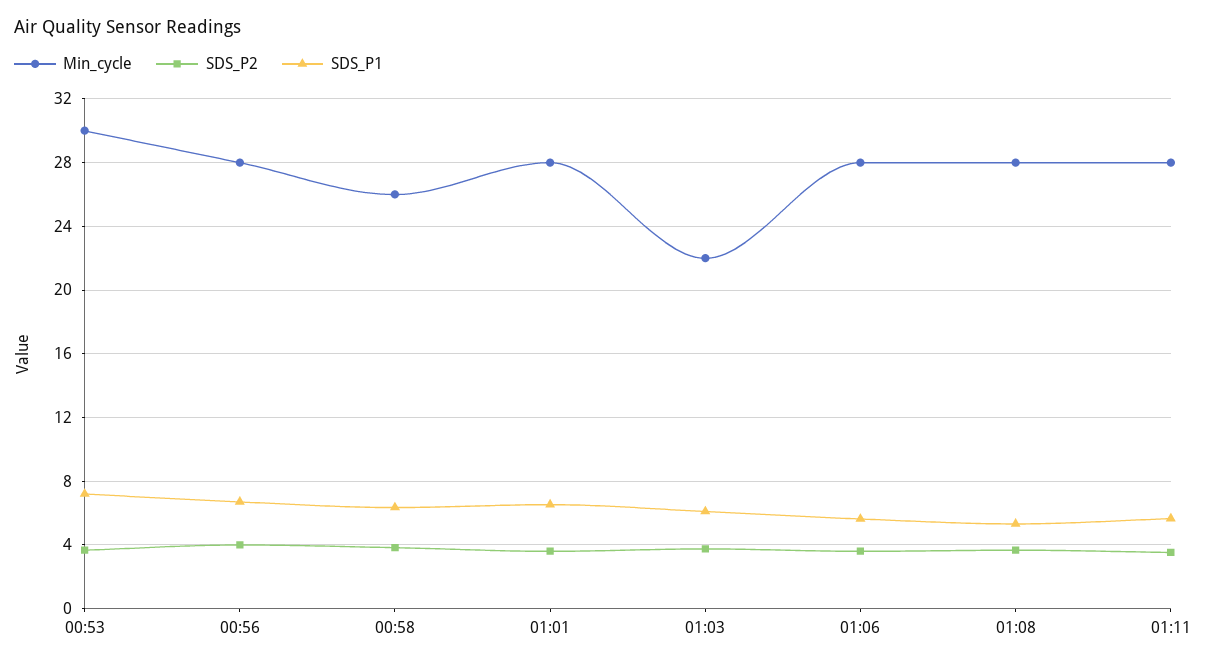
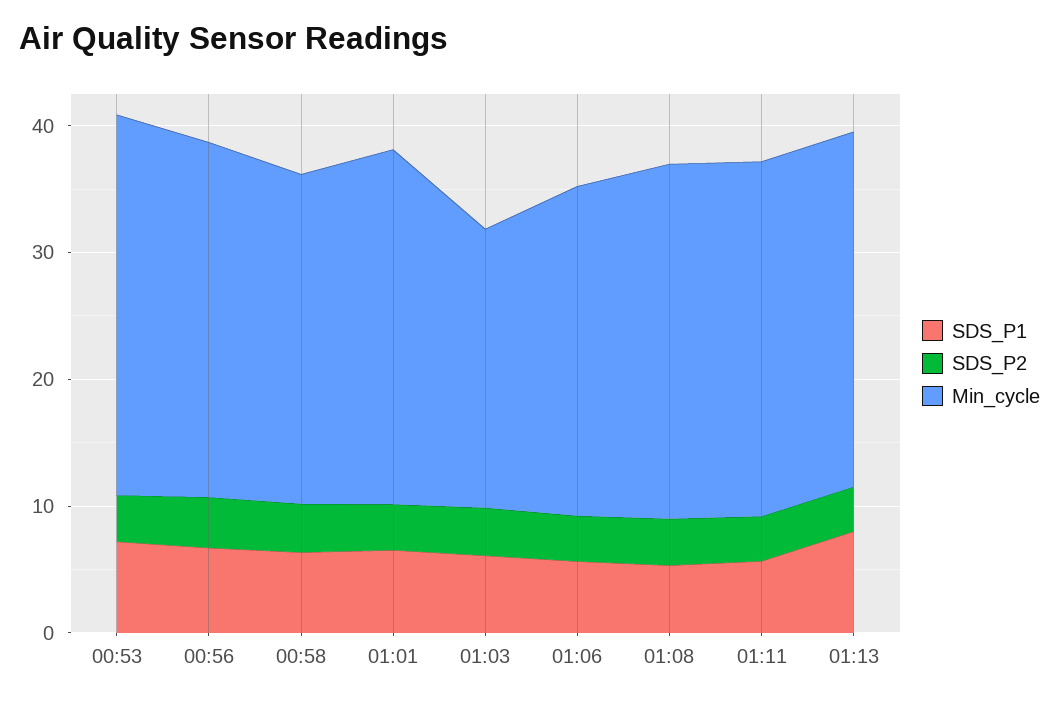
Min_cycle, 01:06: 28 -> 26
SDS_P1, 01:13: none -> 8
SDS_P2, 01:13: none -> 4
Min_cycle, 01:13: none -> 28

